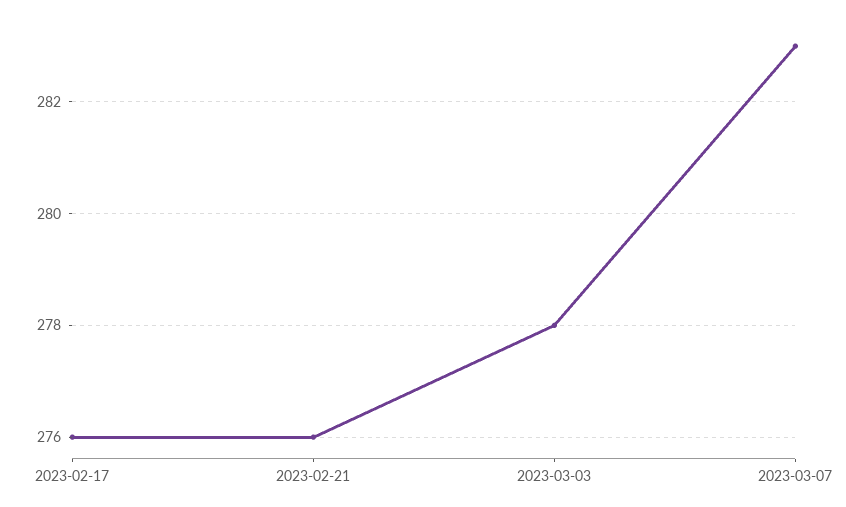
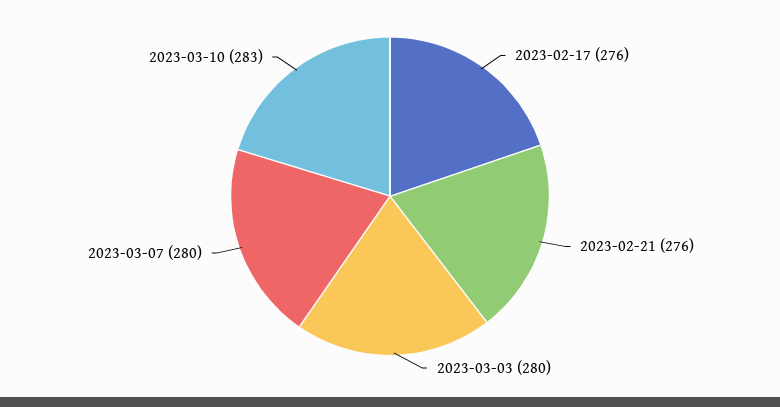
2023-03-03: 278 -> 280
2023-03-07: 283 -> 280
2023-03-10: none -> 283

